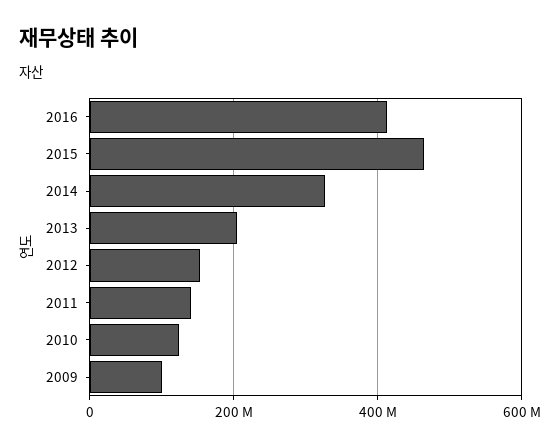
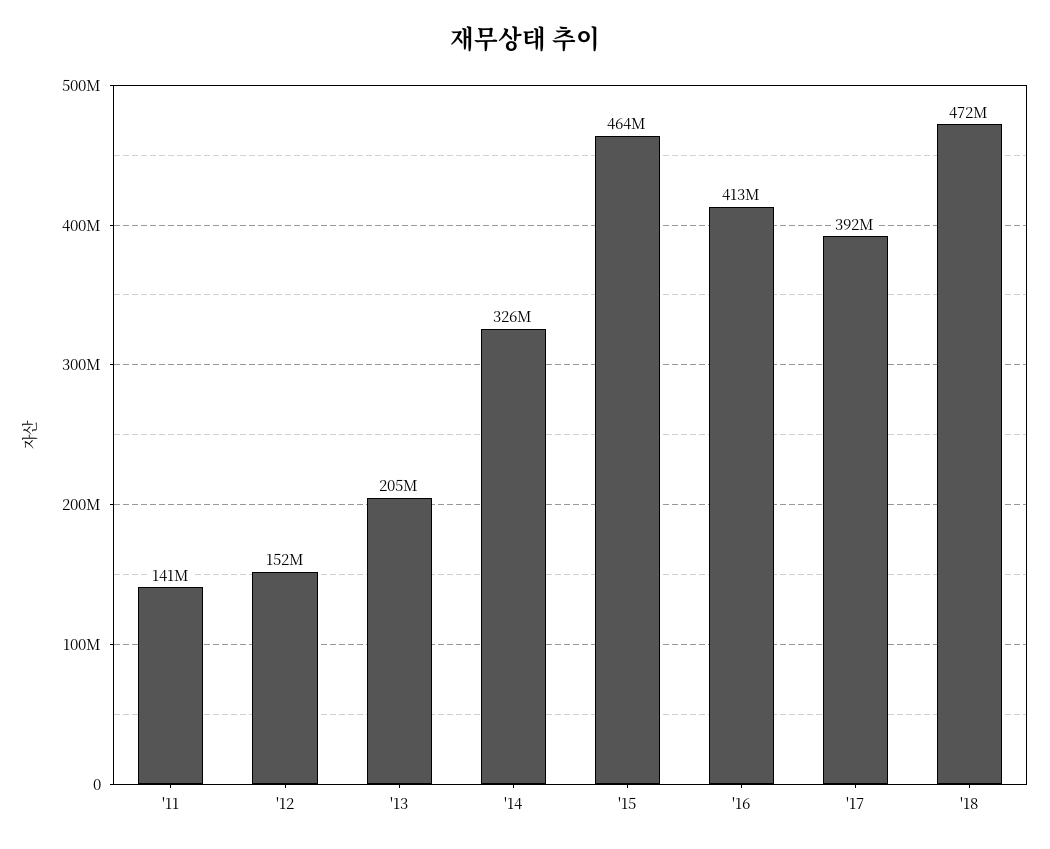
2010: 120000000 -> none
2009: 100000000 -> none
'17: none -> 392000000
'18: none -> 472000000

